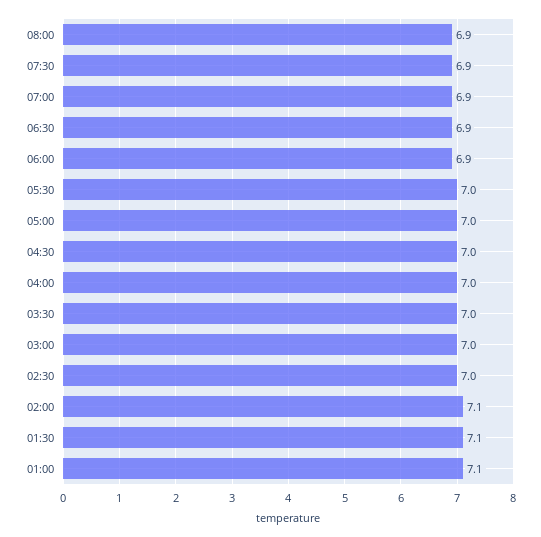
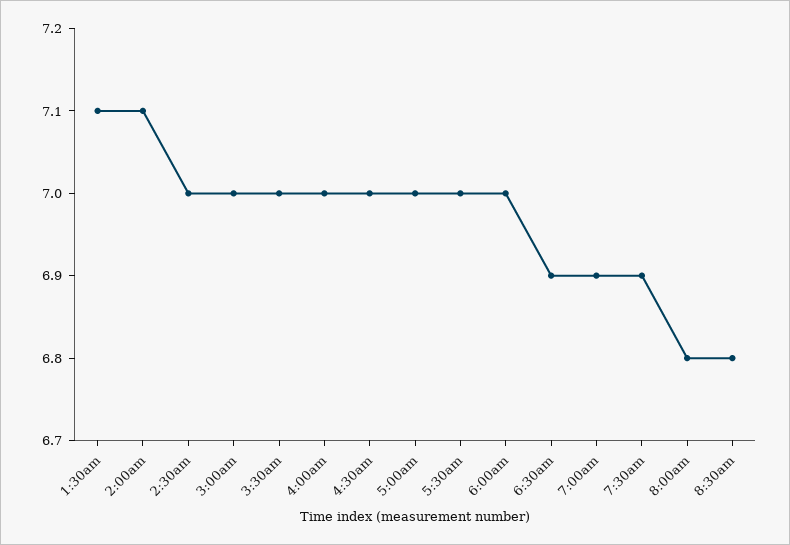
08:00: 6.9 -> 6.8
06:00: 6.9 -> 7
01:00: 7.1 -> none
8:30am: none -> 6.8

